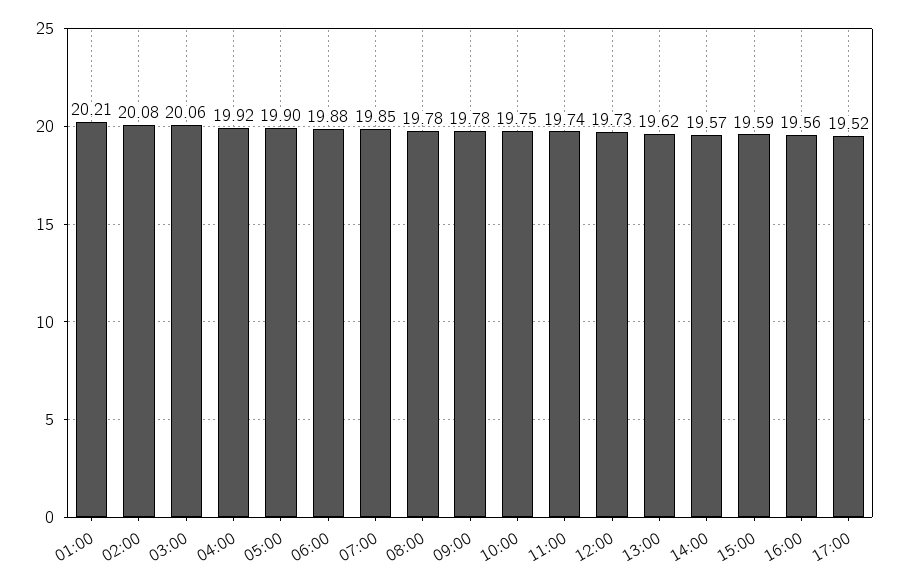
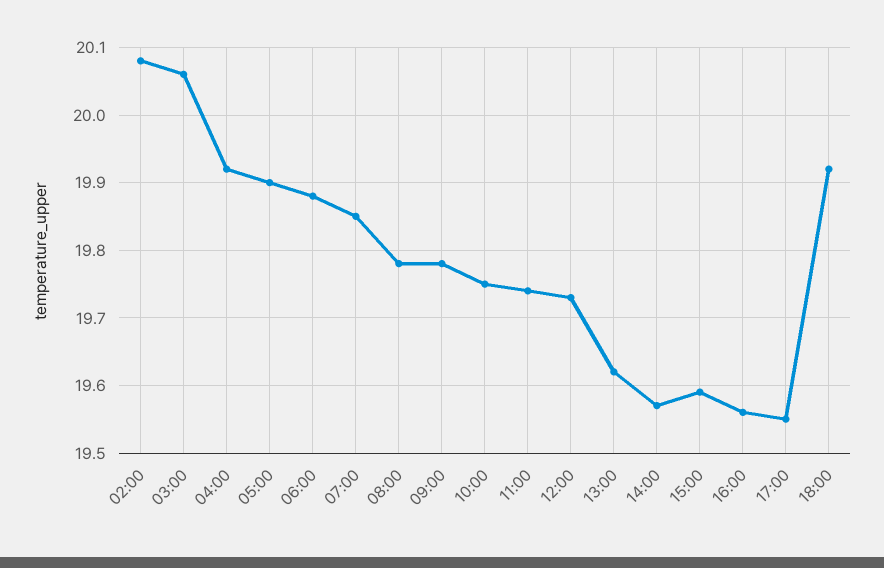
01:00: 20.21 -> none
17:00: 19.52 -> 19.55
18:00: none -> 19.92

